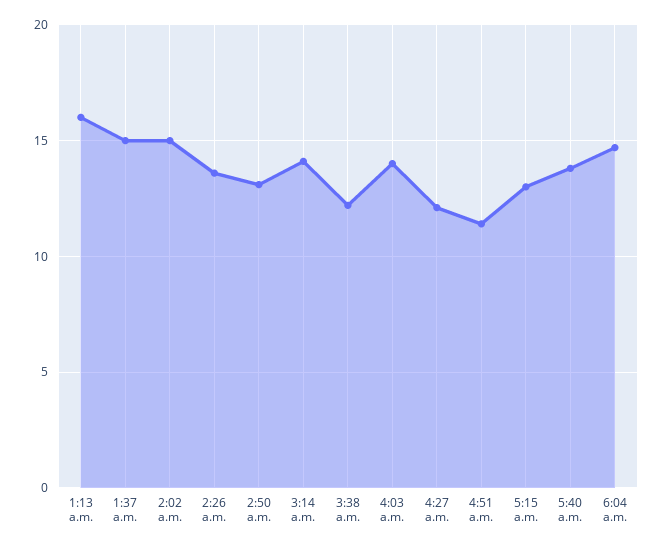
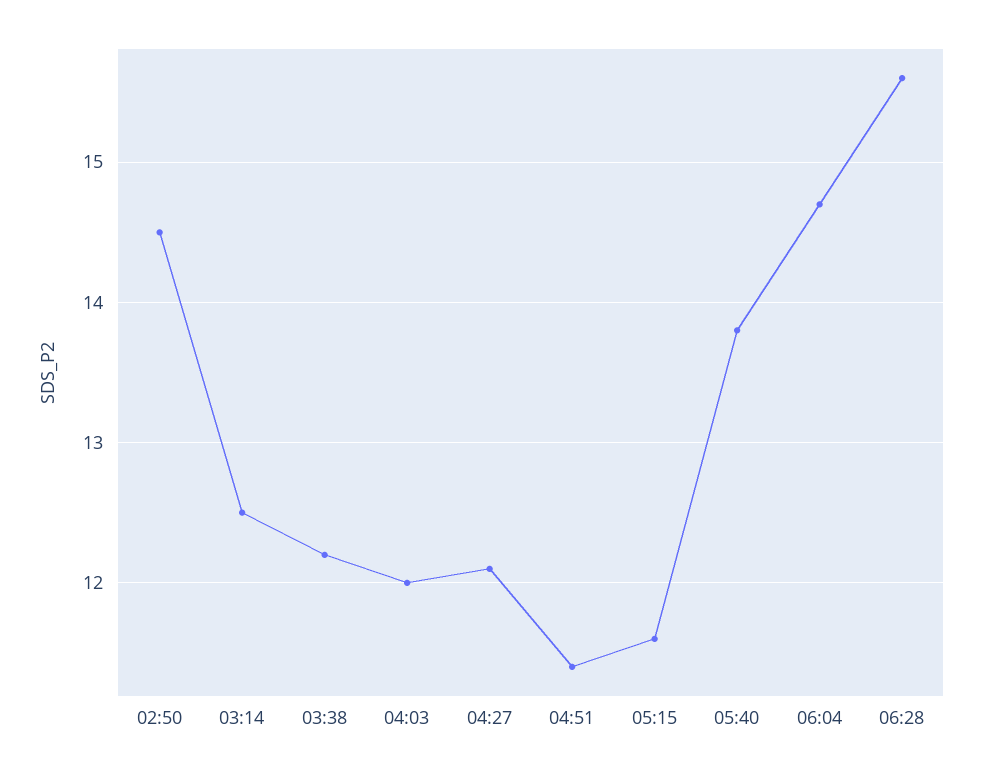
1:13 a.m.: 16 -> none
1:37 a.m.: 15 -> none
2:02 a.m.: 15 -> none
2:26 a.m.: 13.5 -> none
2:50 a.m.: 13 -> 14.5
3:14 a.m.: 14 -> 12.5
4:03 a.m.: 14 -> 12
5:15 a.m.: 13 -> 11.6
06:28: none -> 15.6

